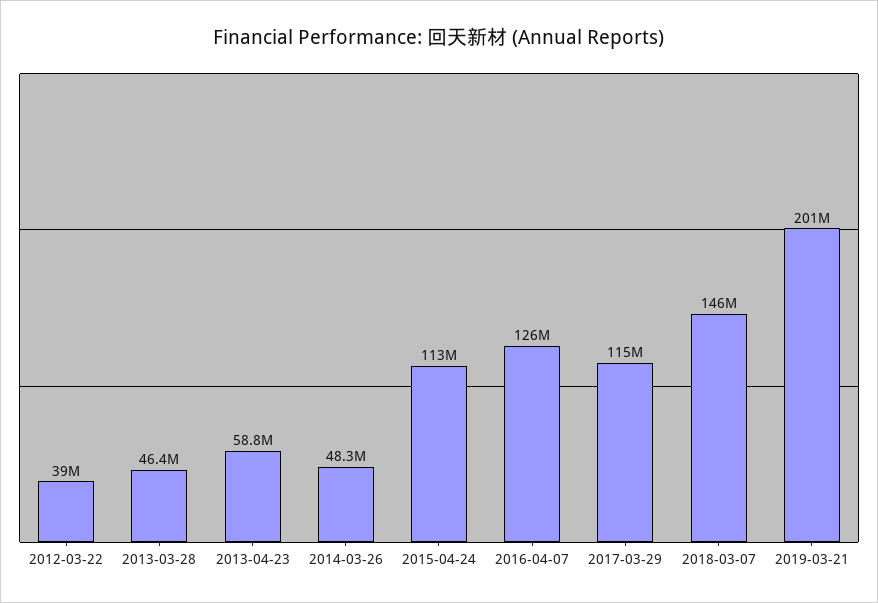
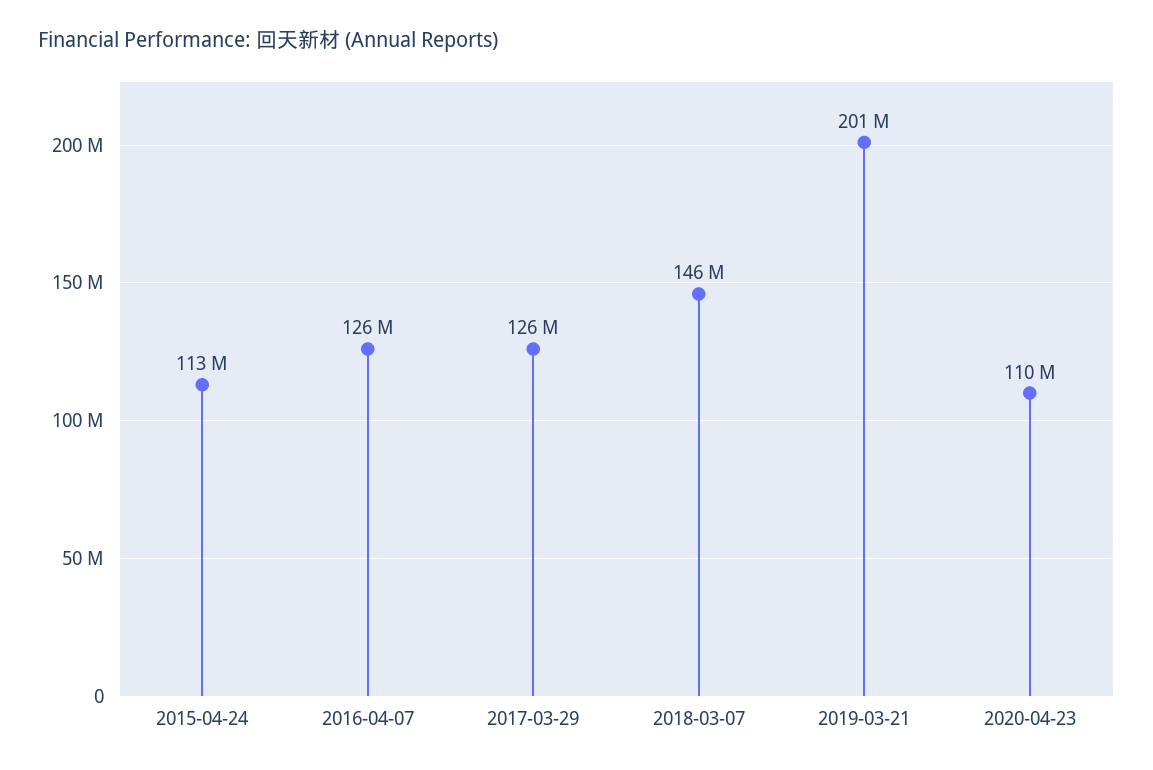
2012-03-22: 39000000 -> none
2013-03-28: 46400000 -> none
2013-04-23: 58800000 -> none
2014-03-26: 48300000 -> none
2017-03-29: 115000000 -> 126000000
2020-04-23: none -> 110000000

